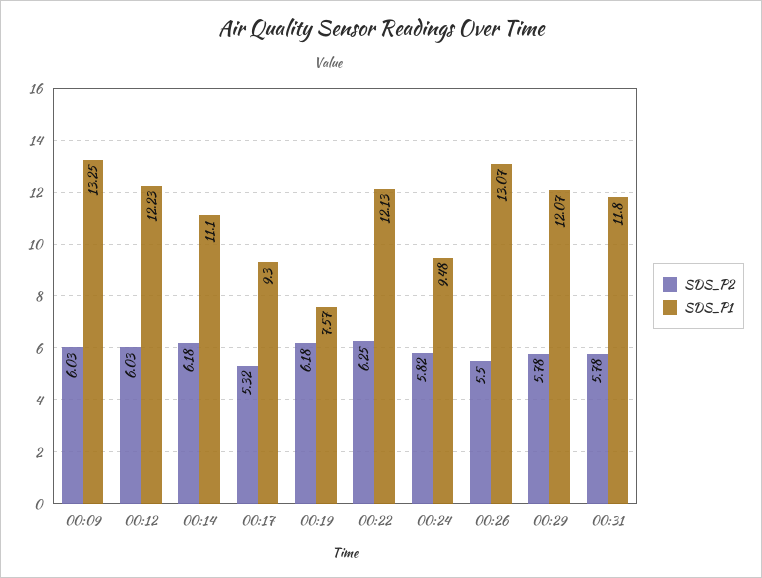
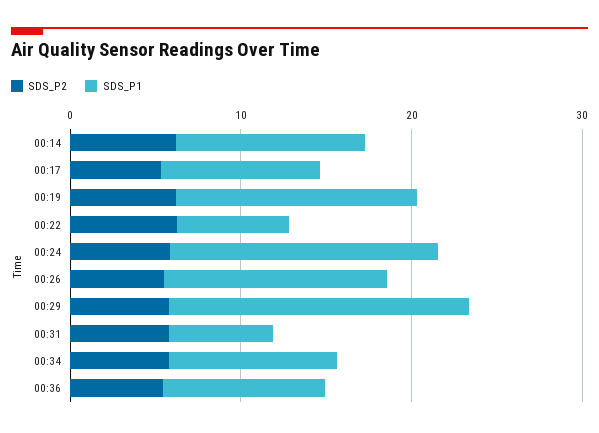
SDS_P2, 00:09: 6.03 -> none
SDS_P1, 00:09: 13.25 -> none
SDS_P2, 00:12: 6.03 -> none
SDS_P1, 00:12: 12.23 -> none
SDS_P1, 00:19: 7.57 -> 14
SDS_P1, 00:22: 12.13 -> 6
SDS_P1, 00:24: 9.48 -> 16
SDS_P1, 00:29: 12.07 -> 18
SDS_P1, 00:31: 11.8 -> 6
SDS_P2, 00:34: none -> 6
SDS_P1, 00:34: none -> 10
SDS_P2, 00:36: none -> 6
SDS_P1, 00:36: none -> 10

